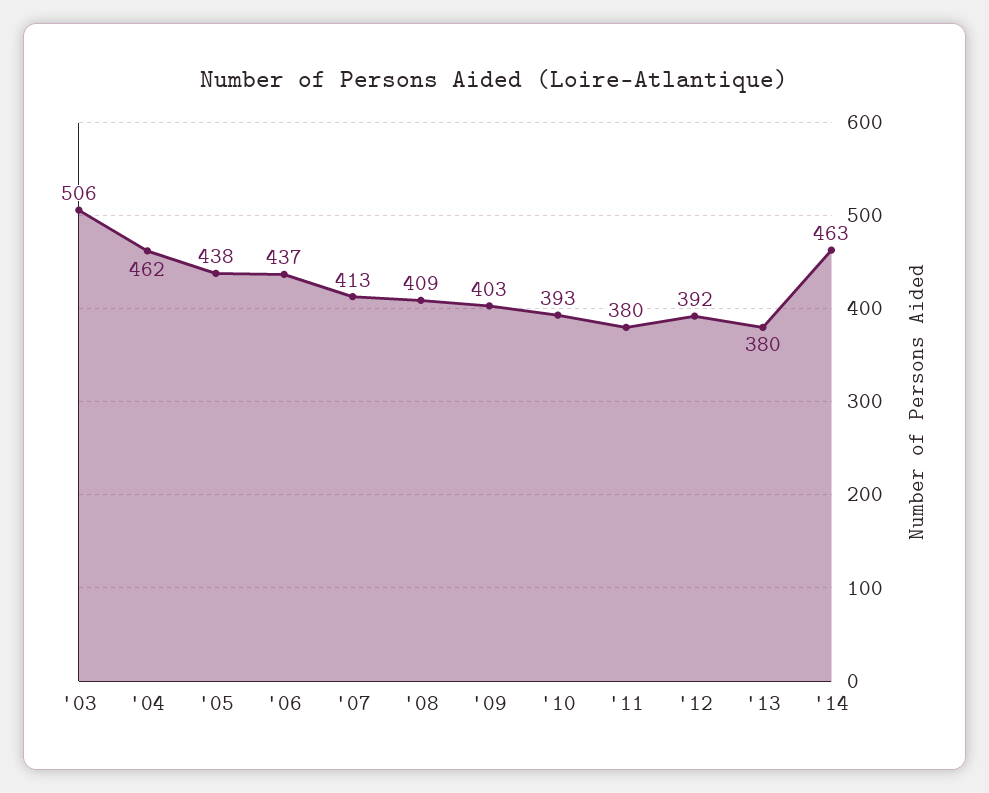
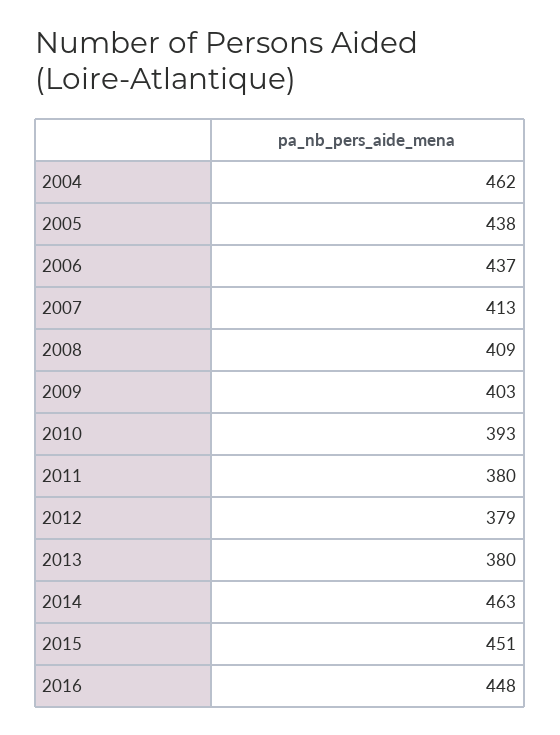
'03: 506 -> none
'12: 392 -> 379
2015: none -> 451
2016: none -> 448

